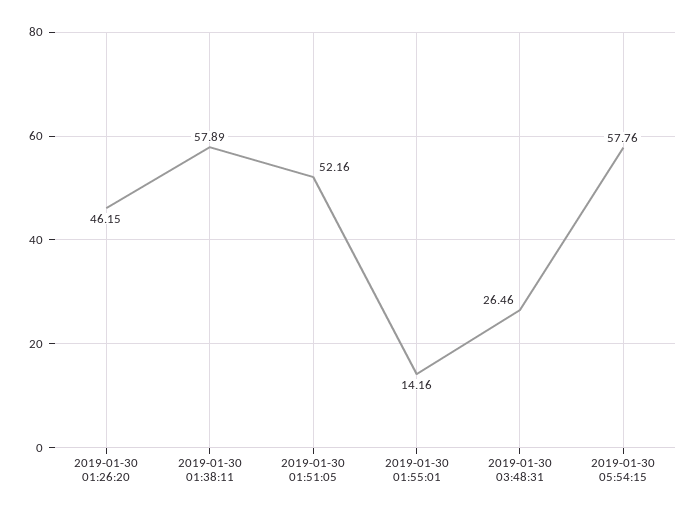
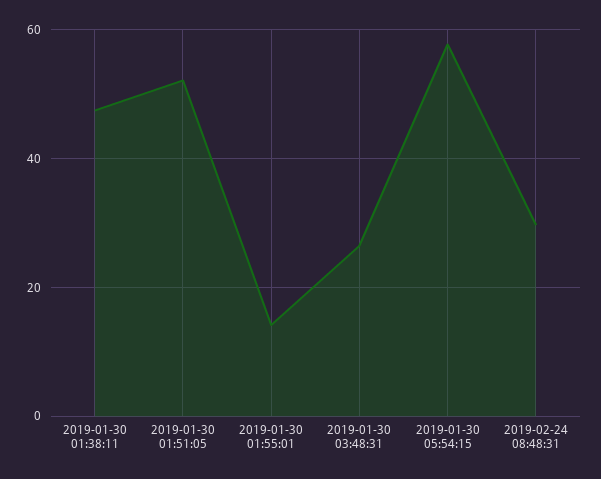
2019-01-30 01:26:20: 46.15 -> none
2019-01-30 01:38:11: 57.89 -> 48
2019-02-24 08:48:31: none -> 30

